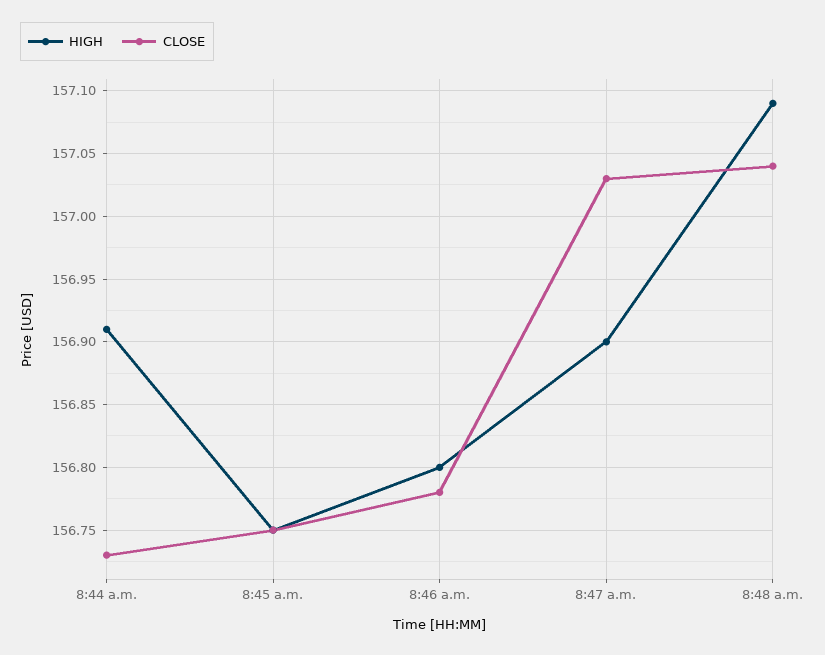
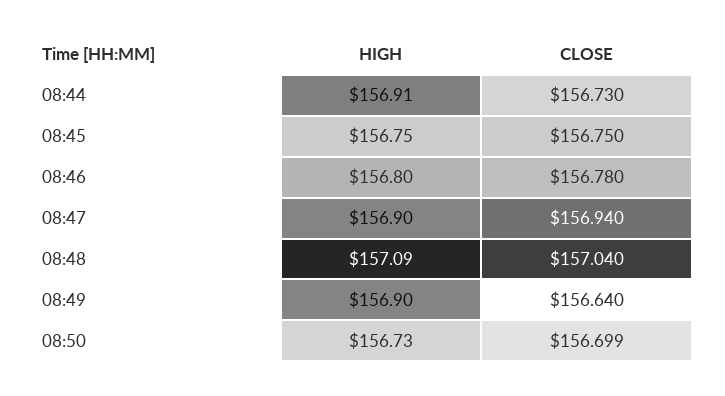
CLOSE, 8:47 a.m.: 157.03 -> 156.94
HIGH, 08:49: none -> 156.9
CLOSE, 08:49: none -> 156.64
HIGH, 08:50: none -> 156.73
CLOSE, 08:50: none -> 156.699

